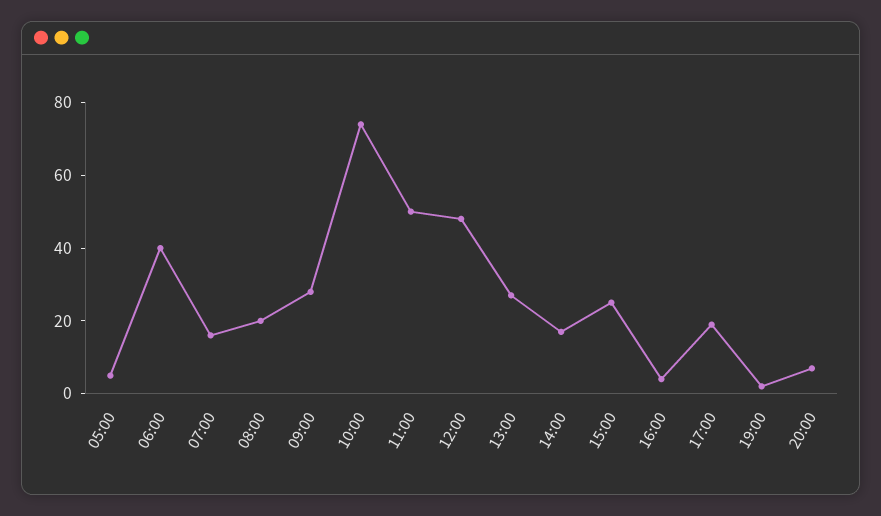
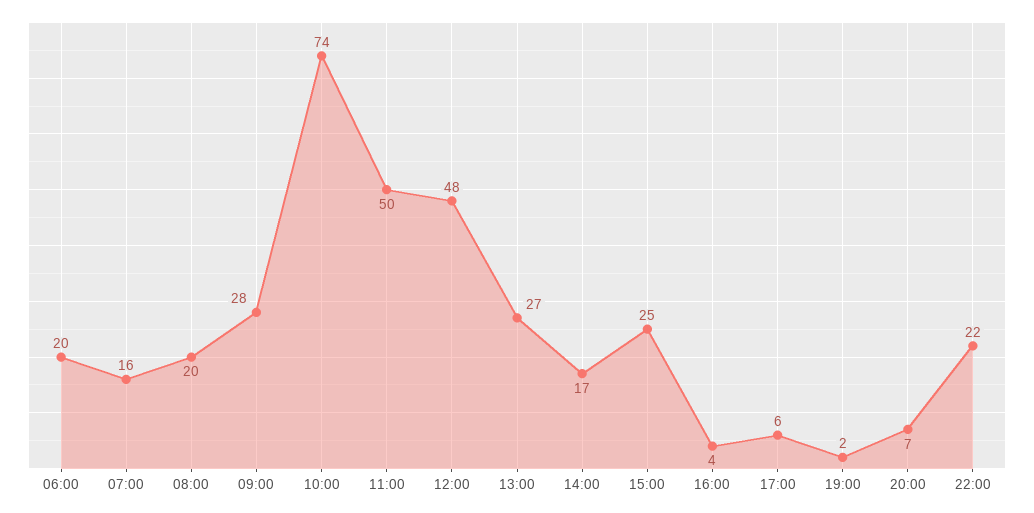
05:00: 5 -> none
06:00: 40 -> 20
17:00: 20 -> 6
22:00: none -> 22

